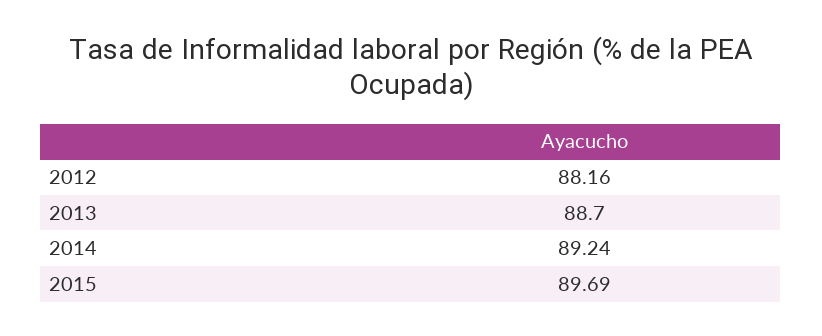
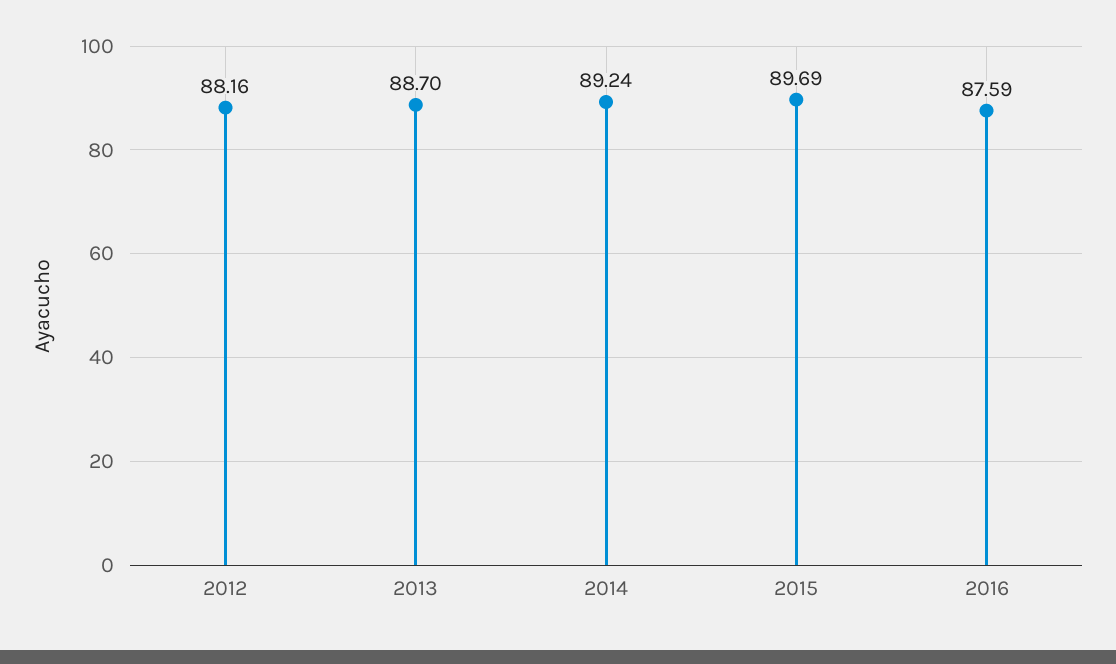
2016: none -> 87.59

